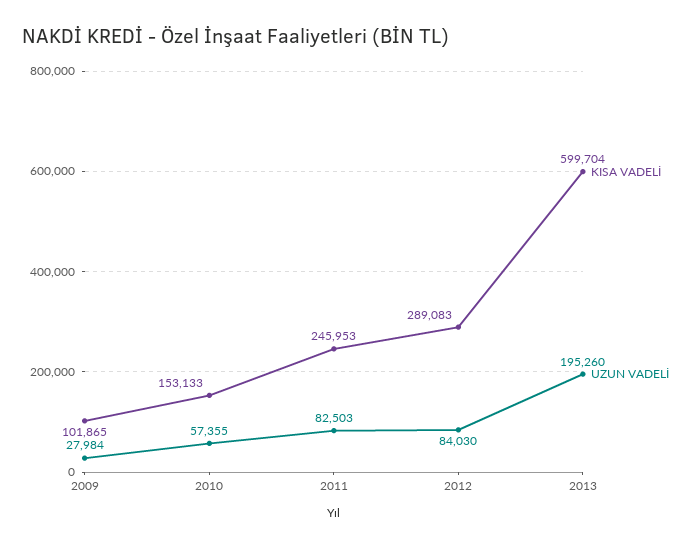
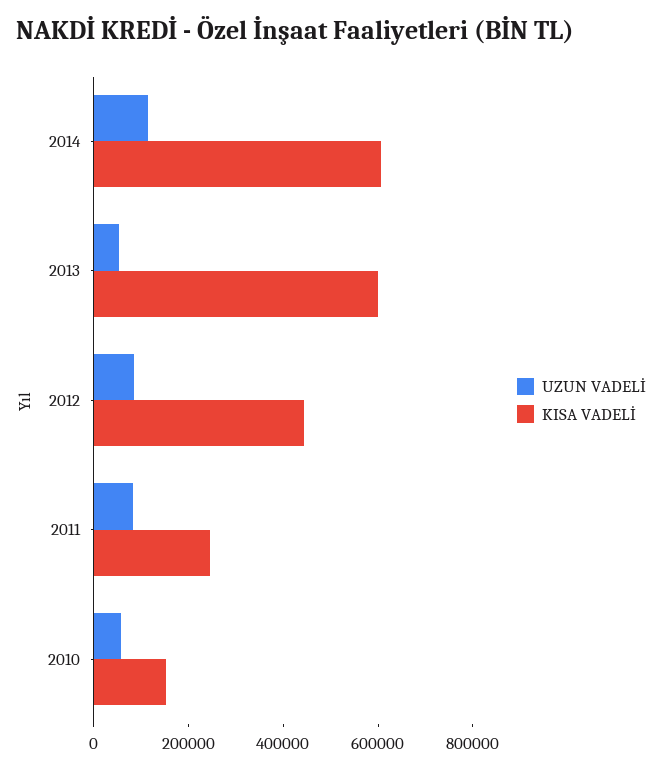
KISA VADELİ, 2009: 101865 -> none
UZUN VADELİ, 2009: 27984 -> none
KISA VADELİ, 2012: 289083 -> 450000
UZUN VADELİ, 2013: 195260 -> 50000
UZUN VADELİ, 2014: none -> 100000
KISA VADELİ, 2014: none -> 600000

